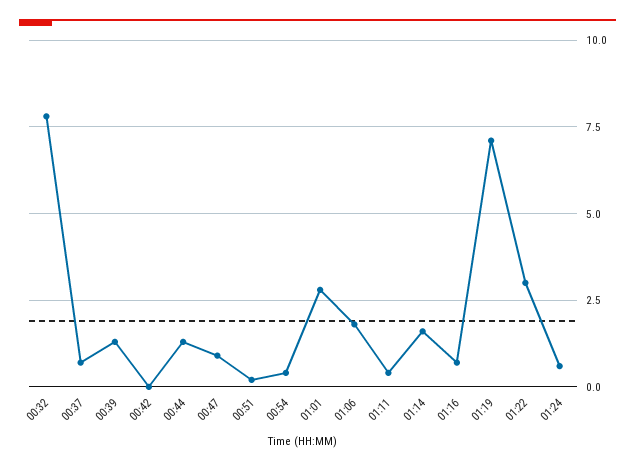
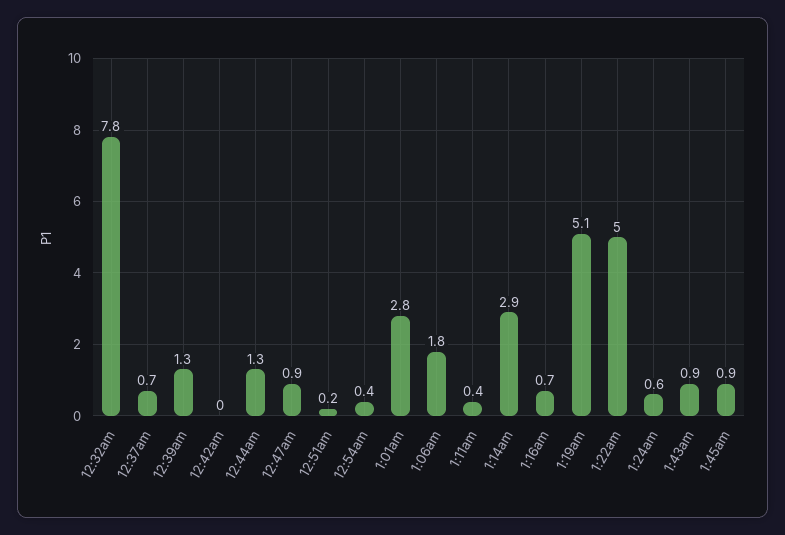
01:14: 1.5 -> 2.9
01:19: 7 -> 5.1
01:22: 3 -> 5
1:43am: none -> 0.9
1:45am: none -> 0.9

